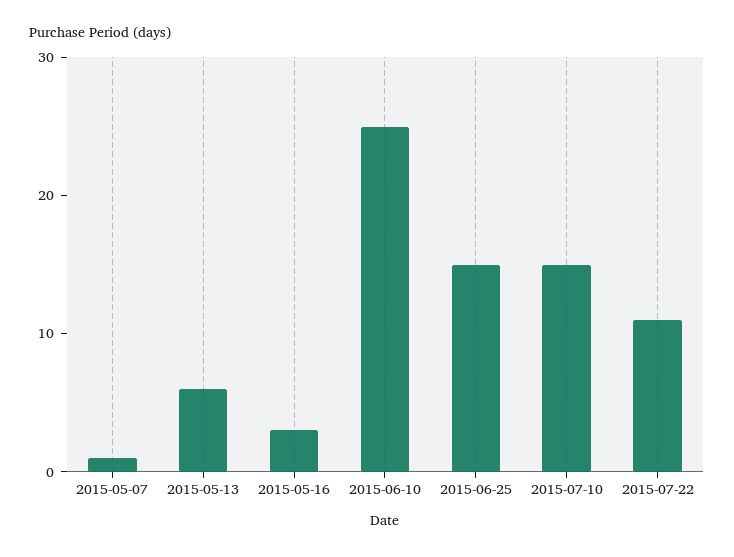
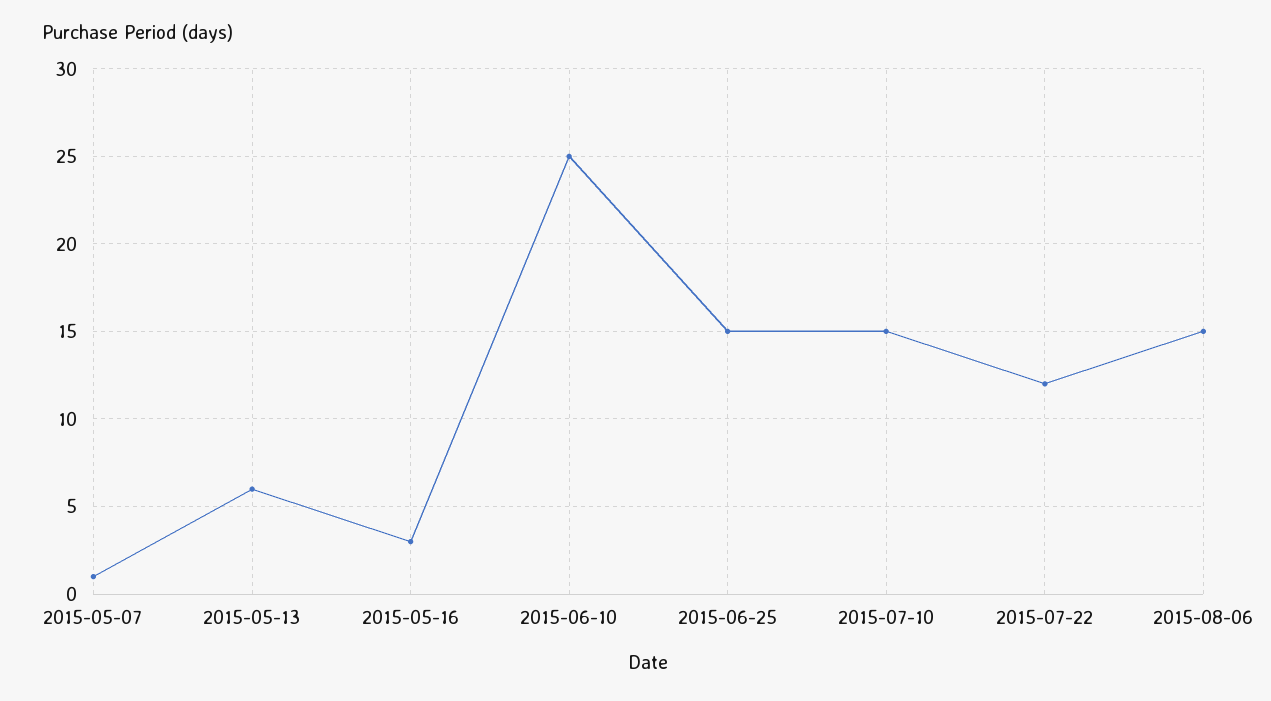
2015-07-22: 11 -> 12
2015-08-06: none -> 15

